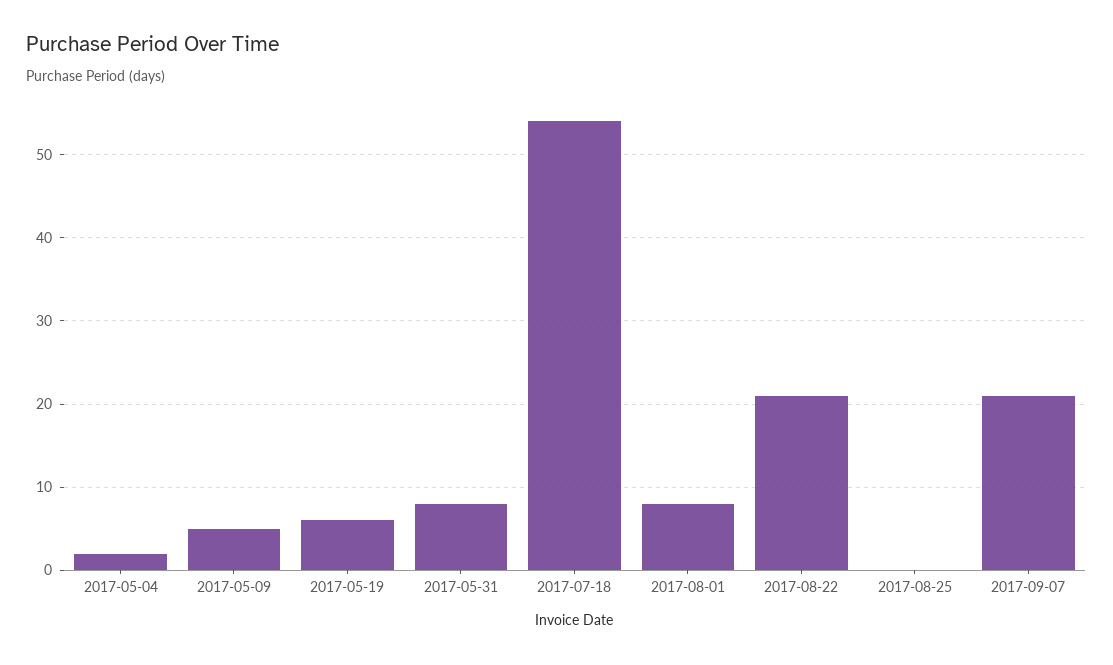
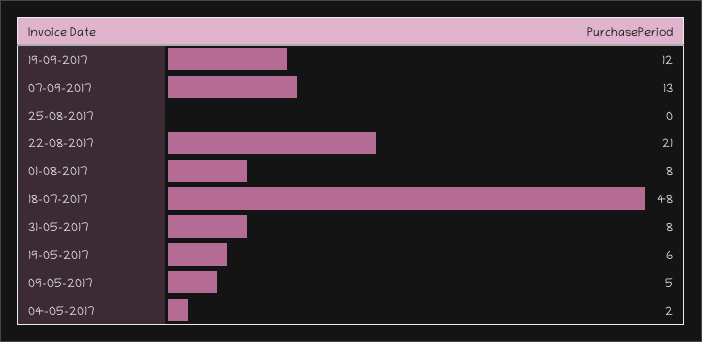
2017-07-18: 54 -> 48
2017-09-07: 21 -> 13
19-09-2017: none -> 12

